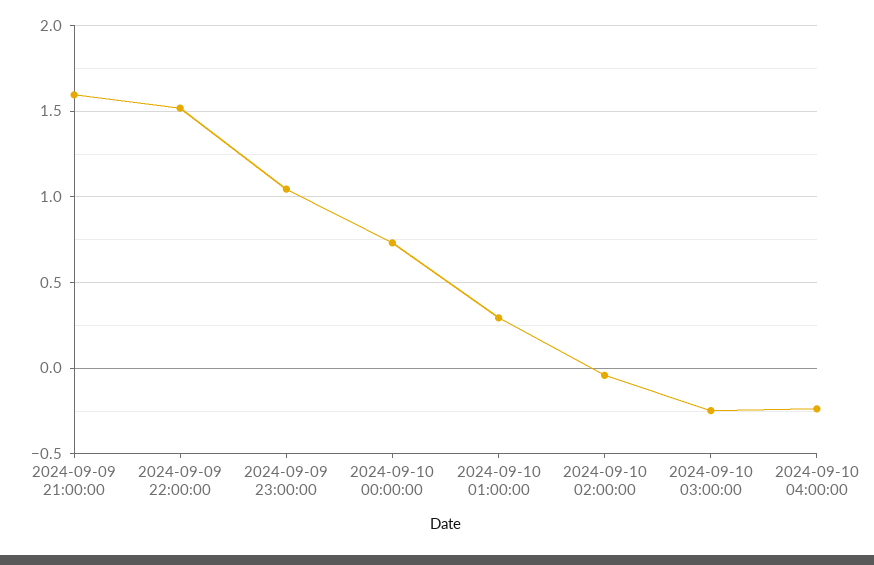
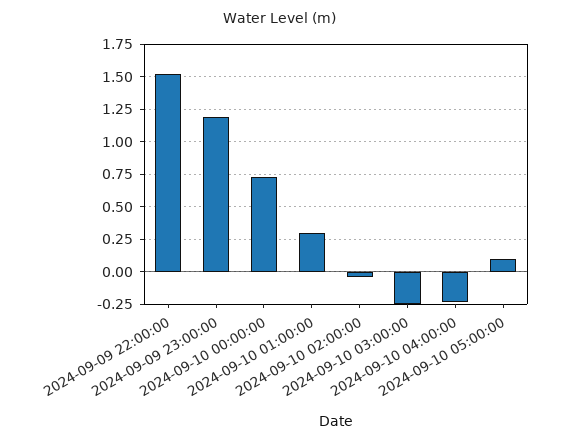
2024-09-09 21:00:00: 1.6 -> none
2024-09-09 23:00:00: 1.05 -> 1.2
2024-09-10 05:00:00: none -> 0.1

